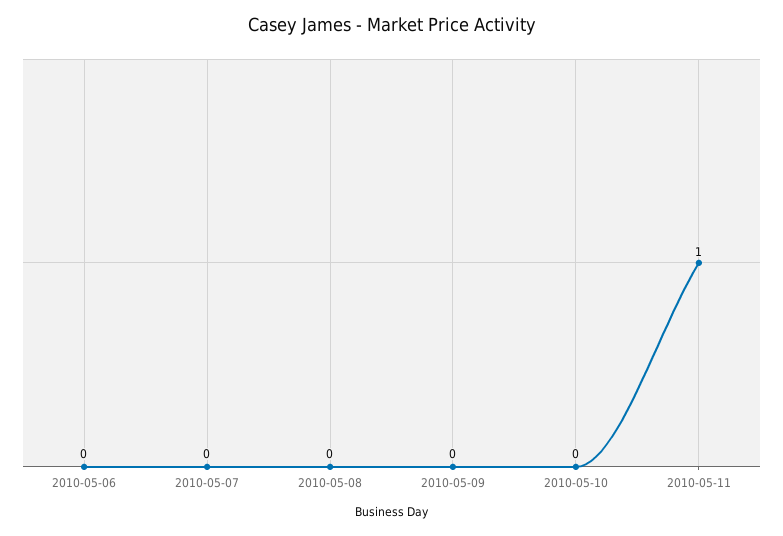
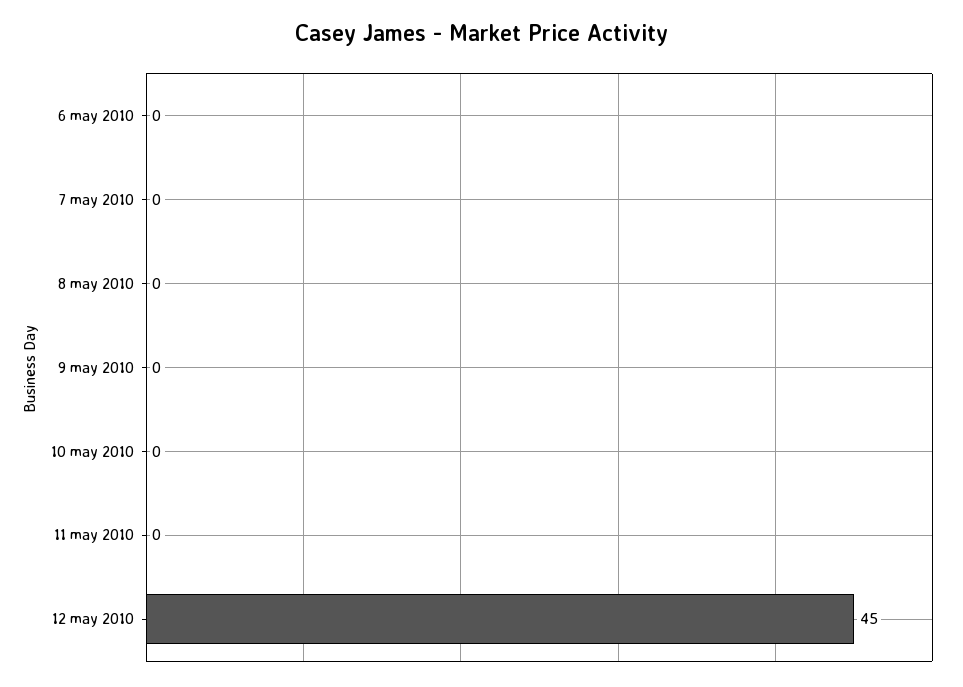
2010-05-11: 1 -> 0
12 may 2010: none -> 45

